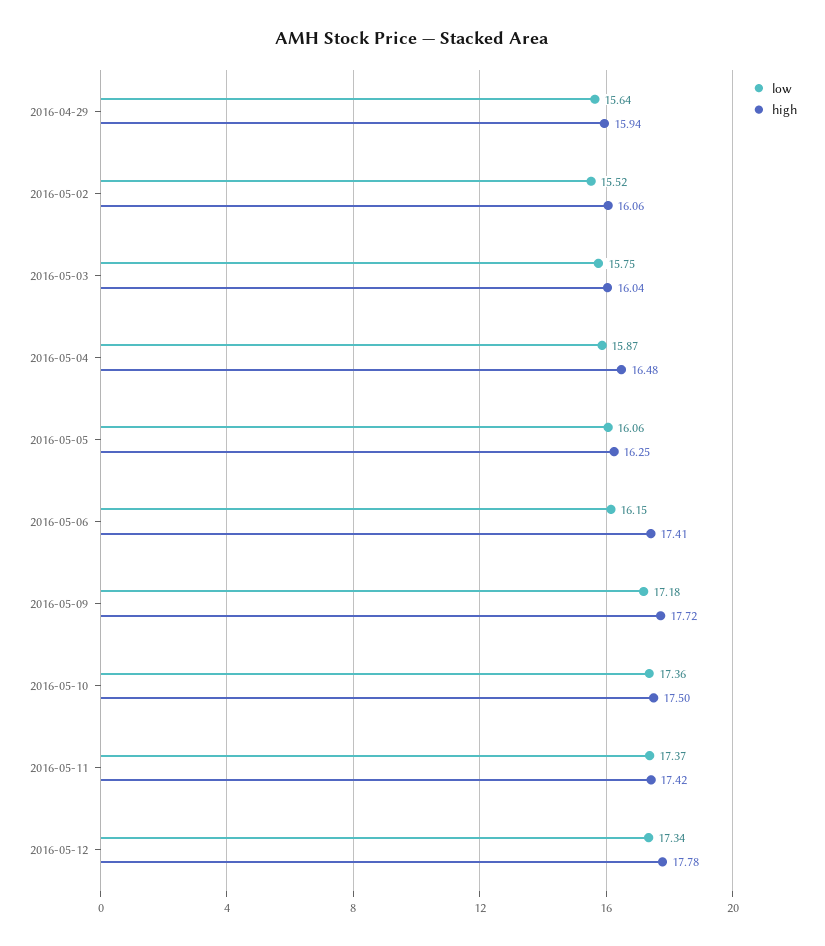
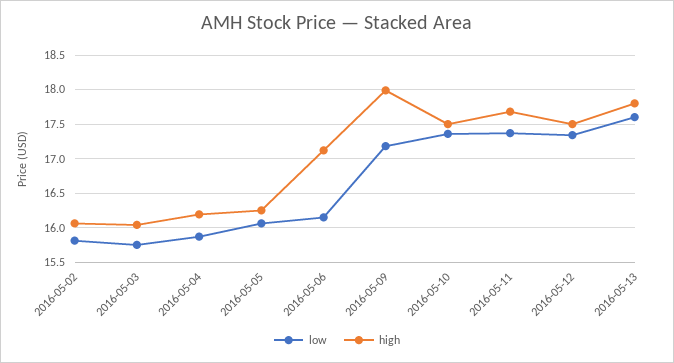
low, 2016-04-29: 15.64 -> none
high, 2016-04-29: 15.94 -> none
low, 2016-05-02: 15.52 -> 15.8
high, 2016-05-04: 16.48 -> 16.2
high, 2016-05-06: 17.41 -> 17.1
high, 2016-05-09: 17.72 -> 18
high, 2016-05-11: 17.42 -> 17.7
high, 2016-05-12: 17.78 -> 17.5
low, 2016-05-13: none -> 17.6
high, 2016-05-13: none -> 17.8

